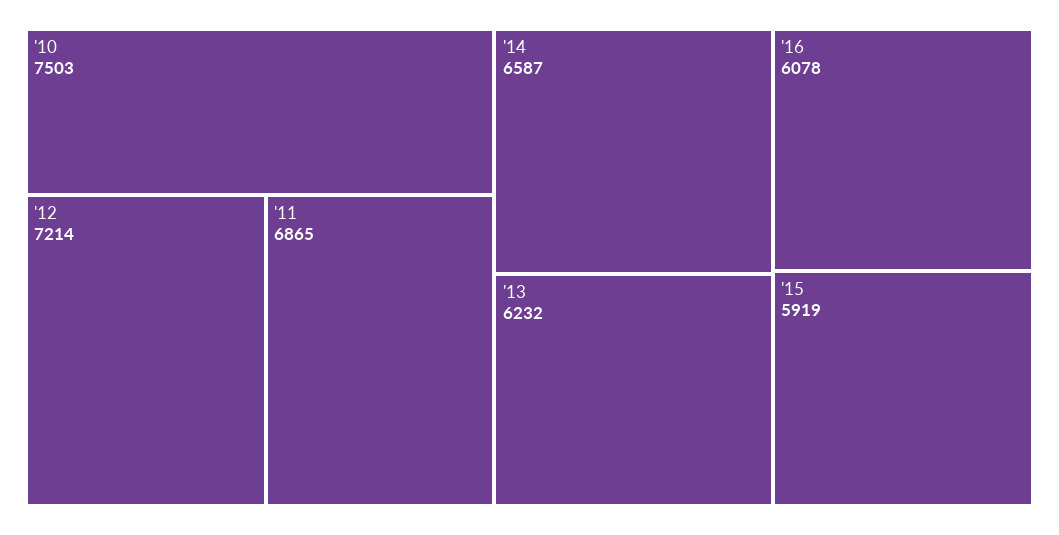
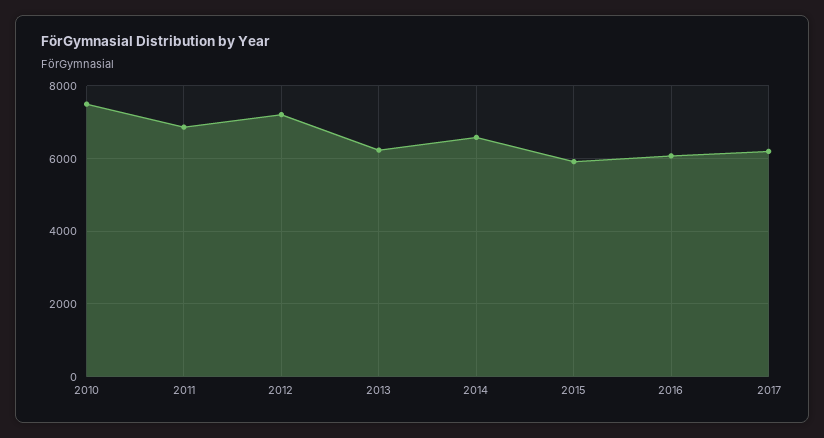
2017: none -> 6200

